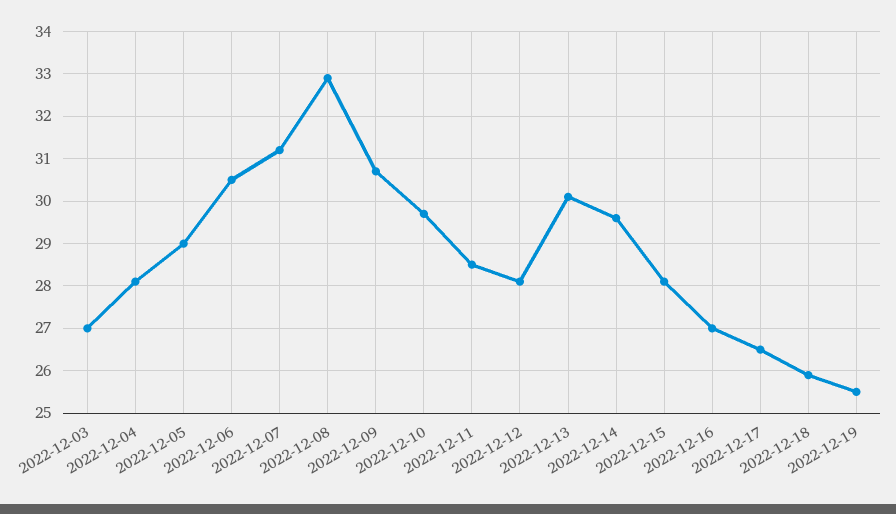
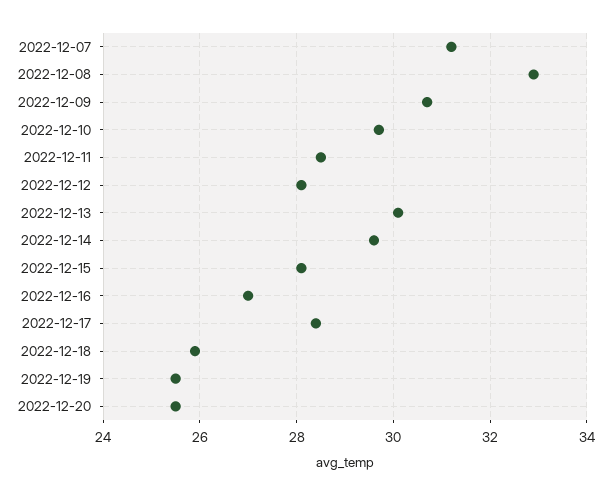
2022-12-03: 27 -> none
2022-12-04: 28 -> none
2022-12-05: 29 -> none
2022-12-06: 30.5 -> none
2022-12-17: 26.5 -> 28.5
2022-12-20: none -> 25.5

